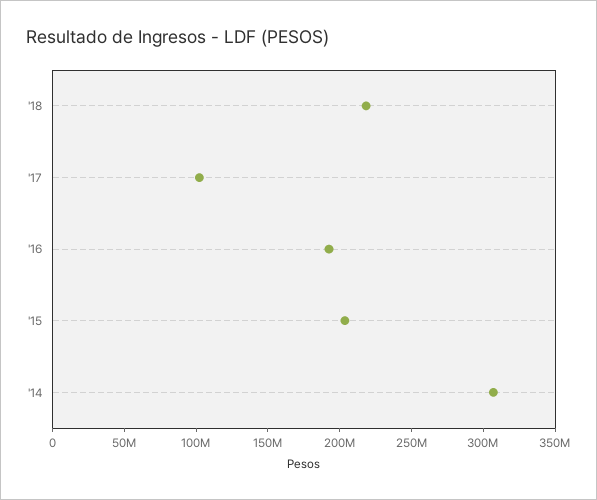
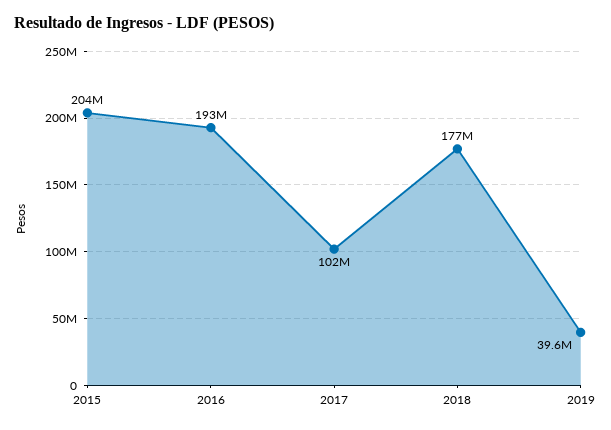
'18: 220000000 -> 177000000
'14: 310000000 -> none
2019: none -> 39600000

